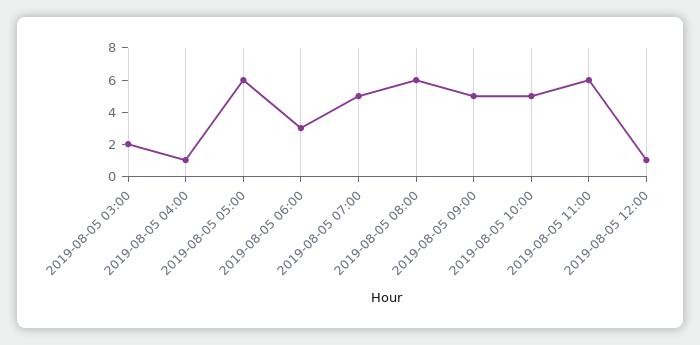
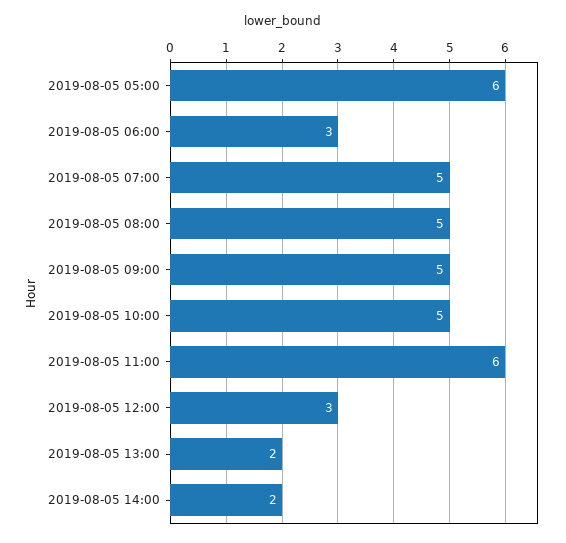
2019-08-05 03:00: 2 -> none
2019-08-05 04:00: 1 -> none
2019-08-05 08:00: 6 -> 5
2019-08-05 12:00: 1 -> 3
2019-08-05 13:00: none -> 2
2019-08-05 14:00: none -> 2

